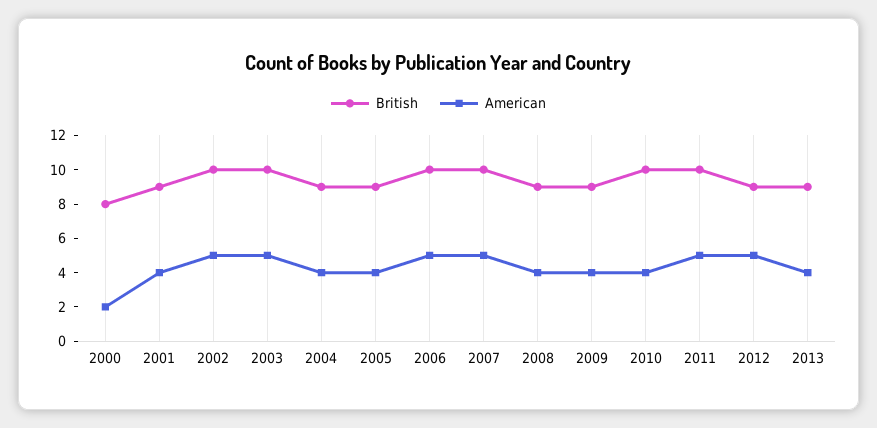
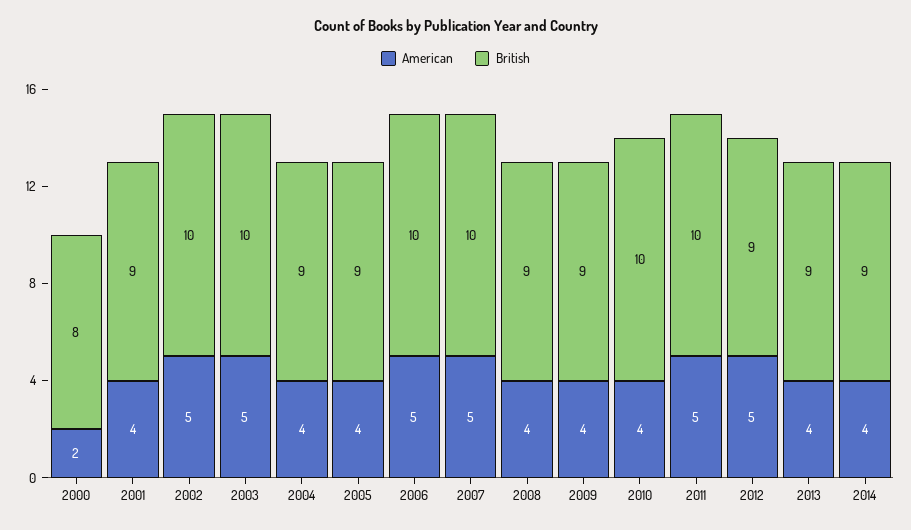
American, 2014: none -> 4
British, 2014: none -> 9

